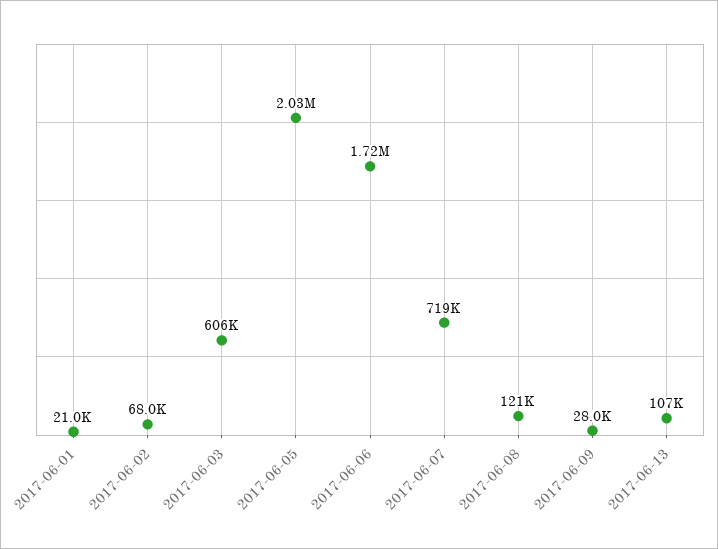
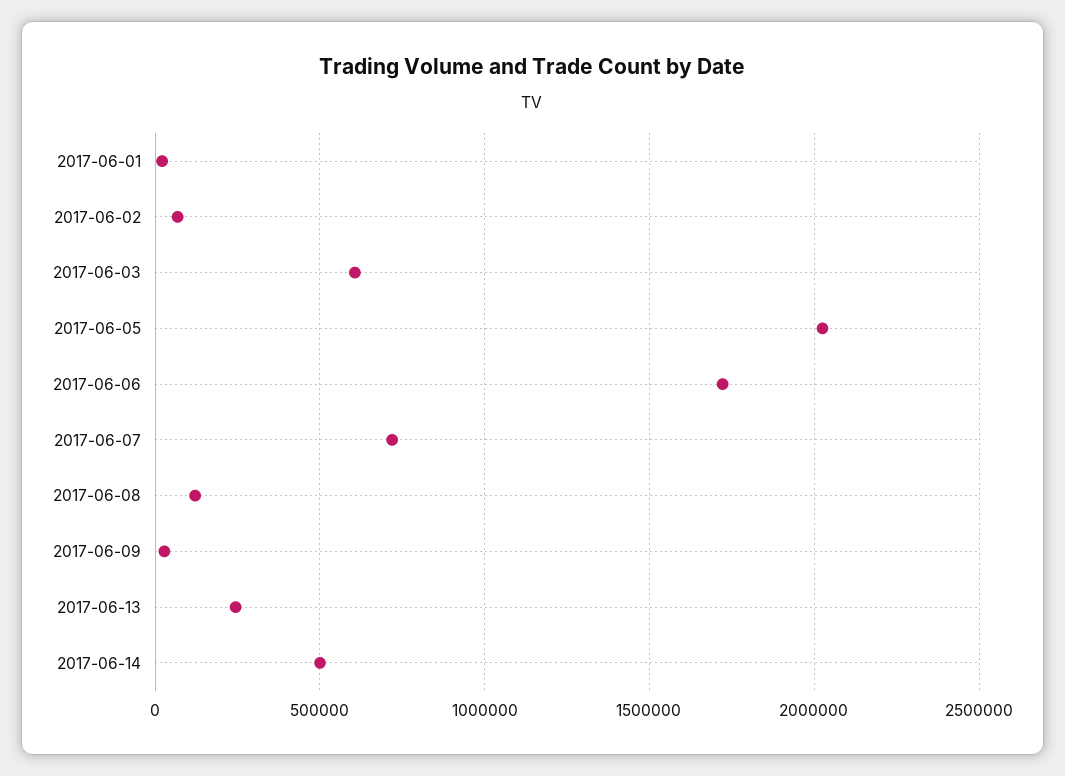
2017-06-13: 107000 -> 250000
2017-06-14: none -> 500000

